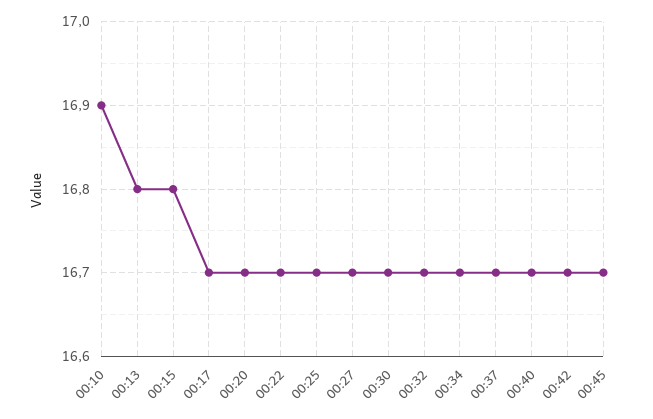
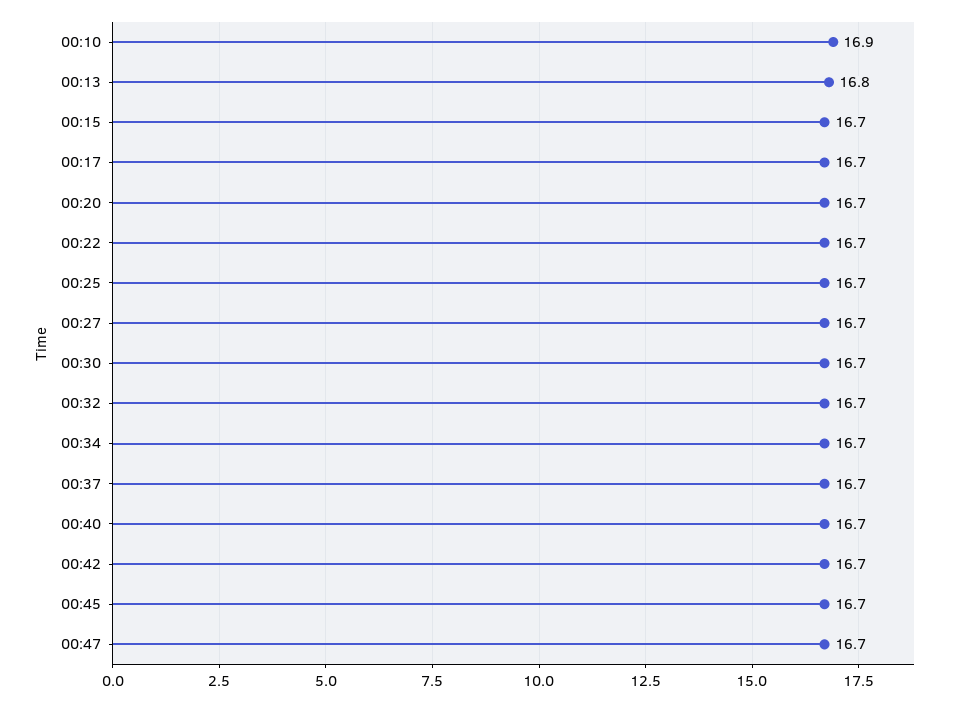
00:15: 16.8 -> 16.7
00:47: none -> 16.7

